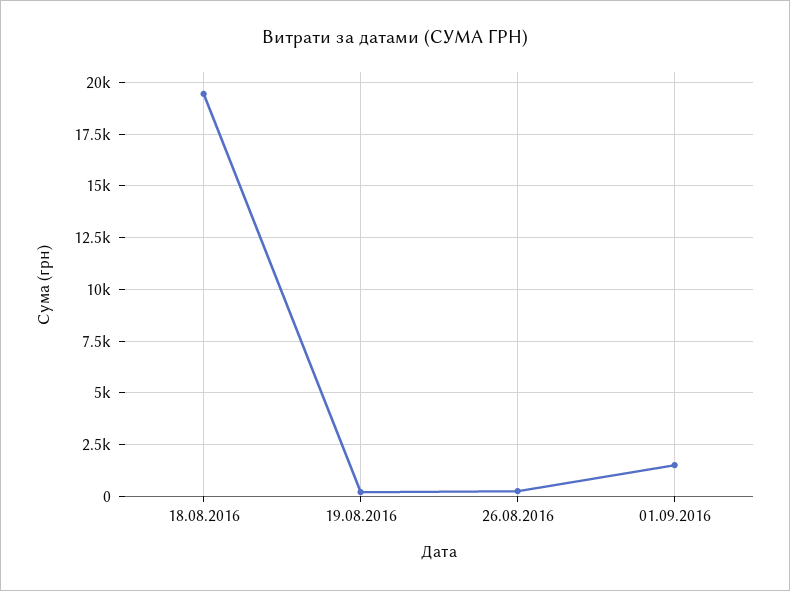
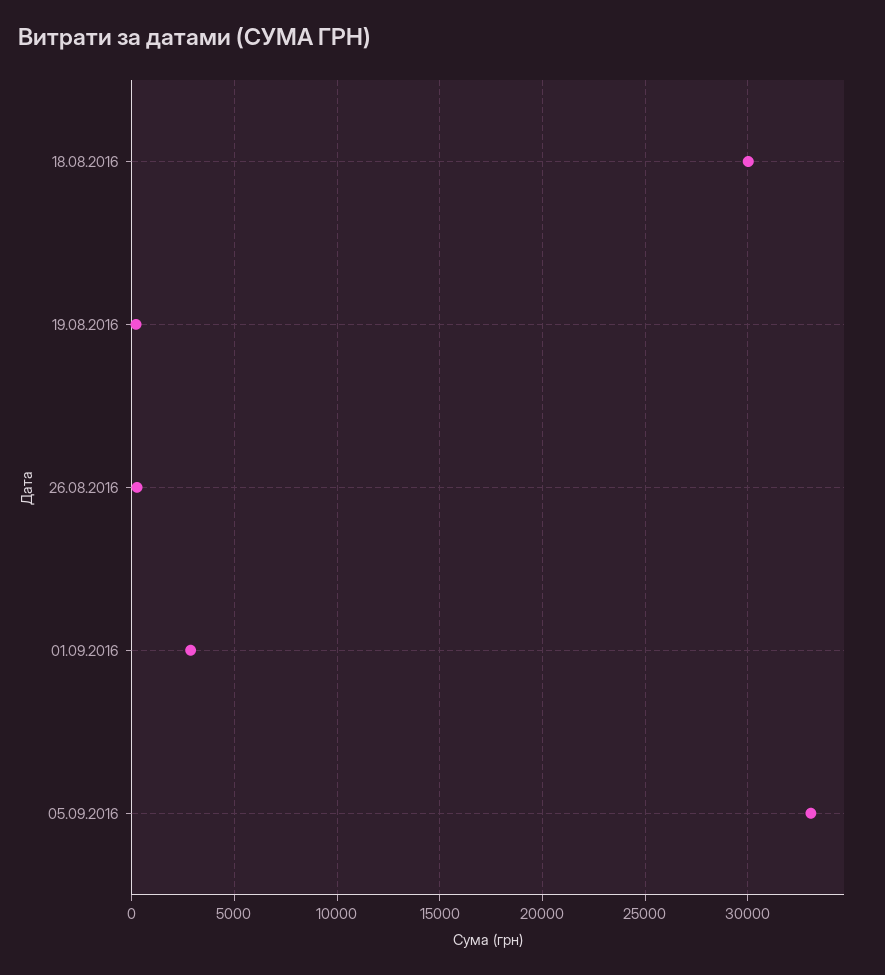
18.08.2016: 19500 -> 30000
01.09.2016: 1500 -> 3000
05.09.2016: none -> 33000

